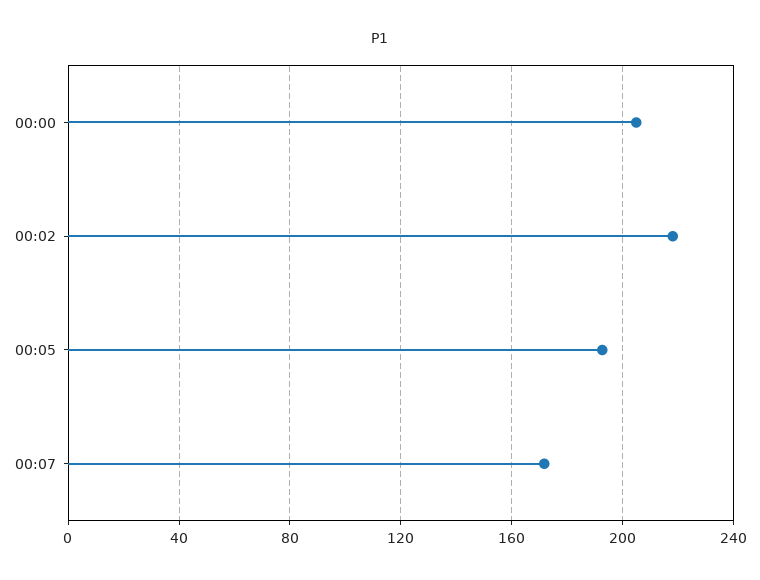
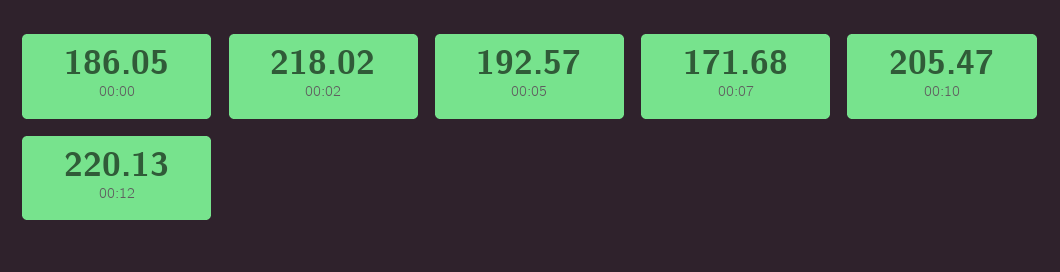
00:00: 205 -> 186.05
00:10: none -> 205.47
00:12: none -> 220.13

